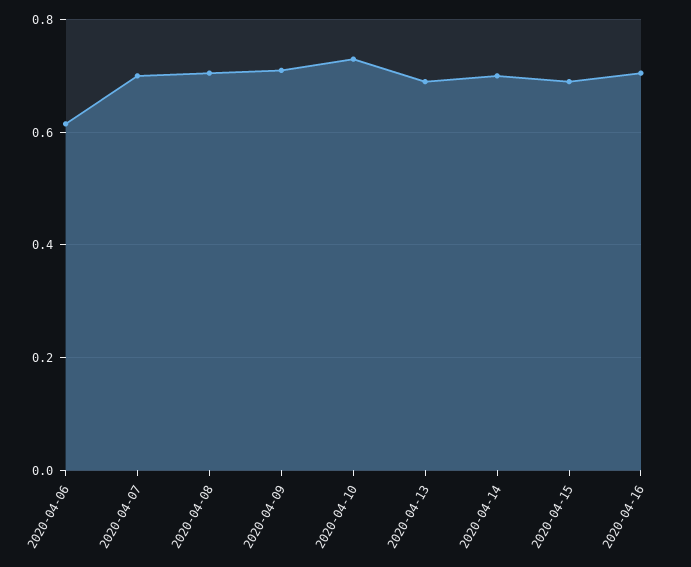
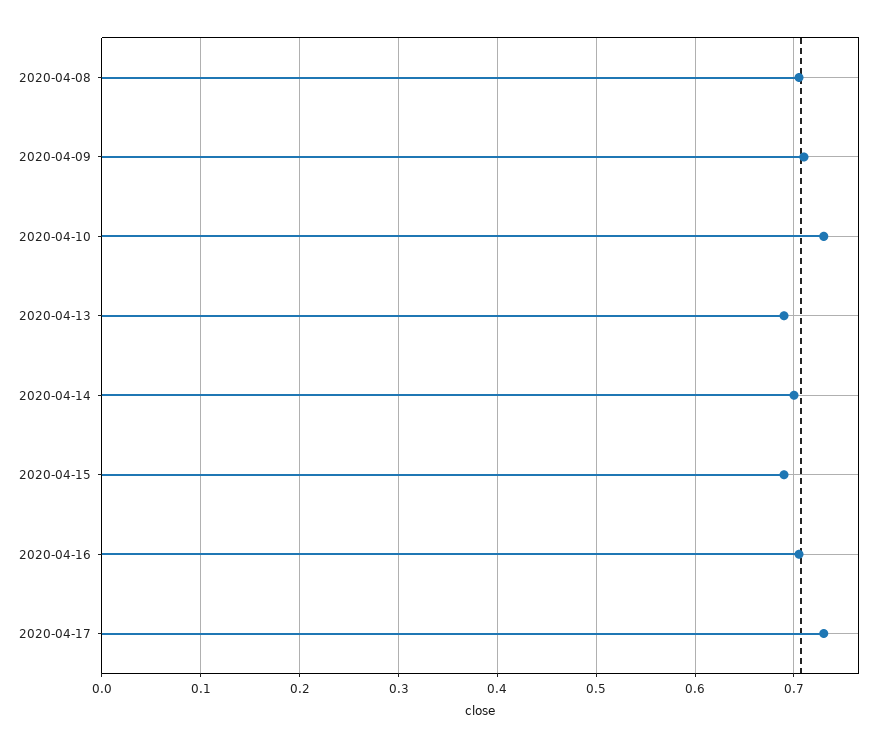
2020-04-06: 0.62 -> none
2020-04-07: 0.7 -> none
2020-04-17: none -> 0.73

